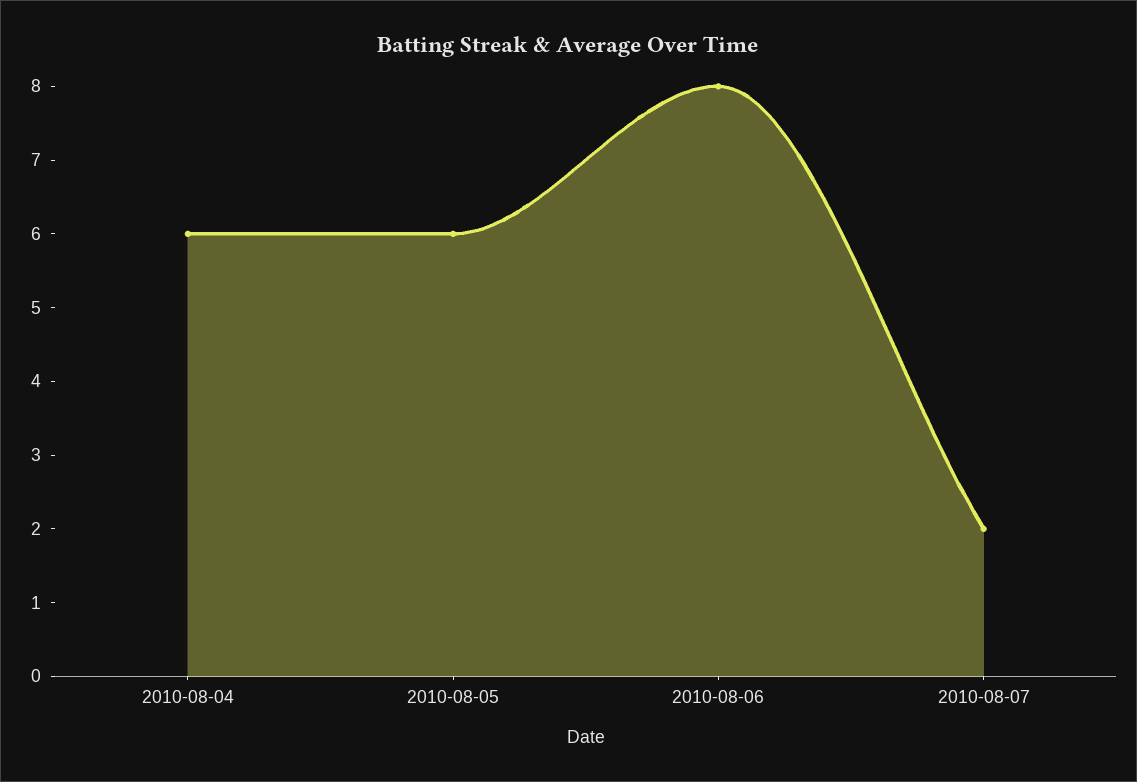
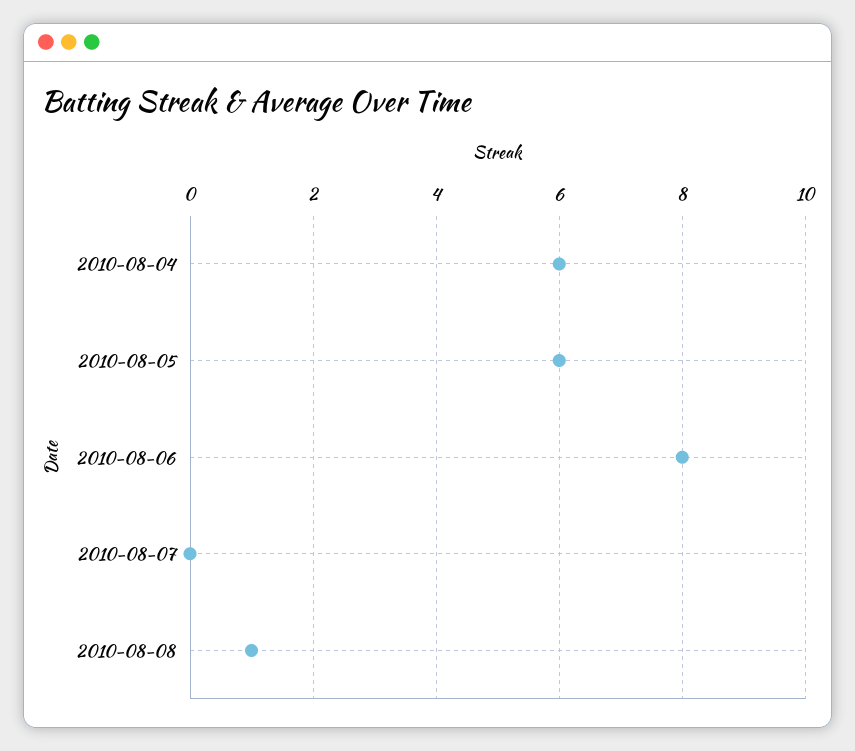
2010-08-07: 2 -> 0
2010-08-08: none -> 1

